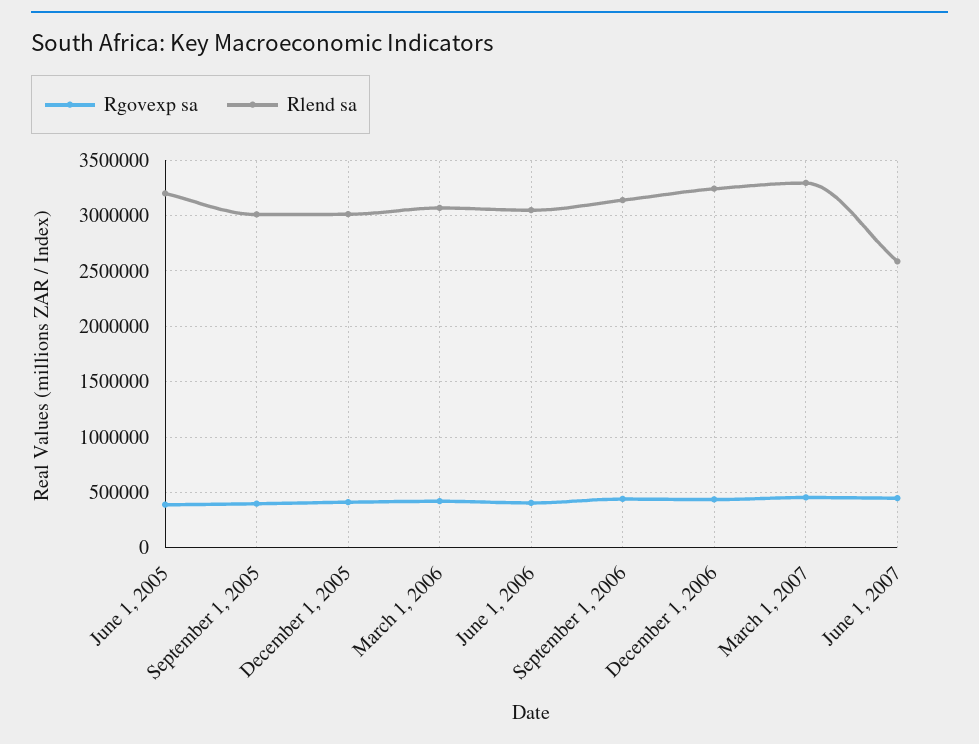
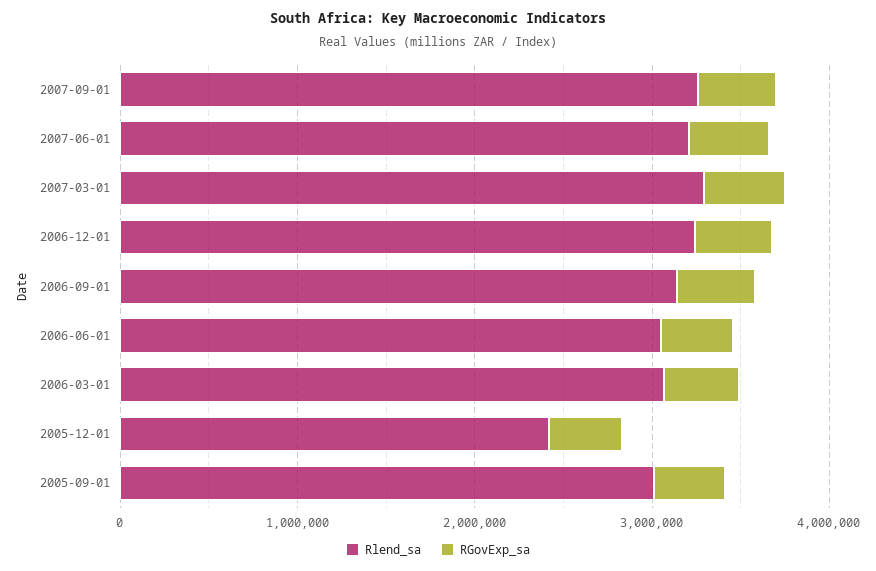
Rgovexp sa, June 1, 2005: 400000 -> none
Rlend sa, June 1, 2005: 3200000 -> none
Rlend sa, December 1, 2005: 3000000 -> 2400000
Rlend sa, June 1, 2007: 2600000 -> 3200000
Rlend sa, 2007-09-01: none -> 3200000
Rgovexp sa, 2007-09-01: none -> 400000

